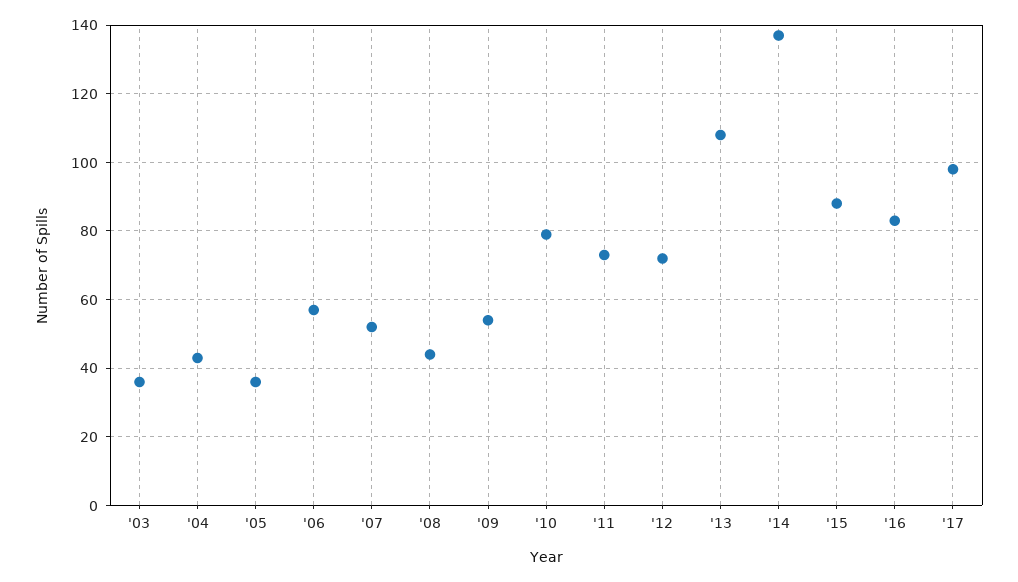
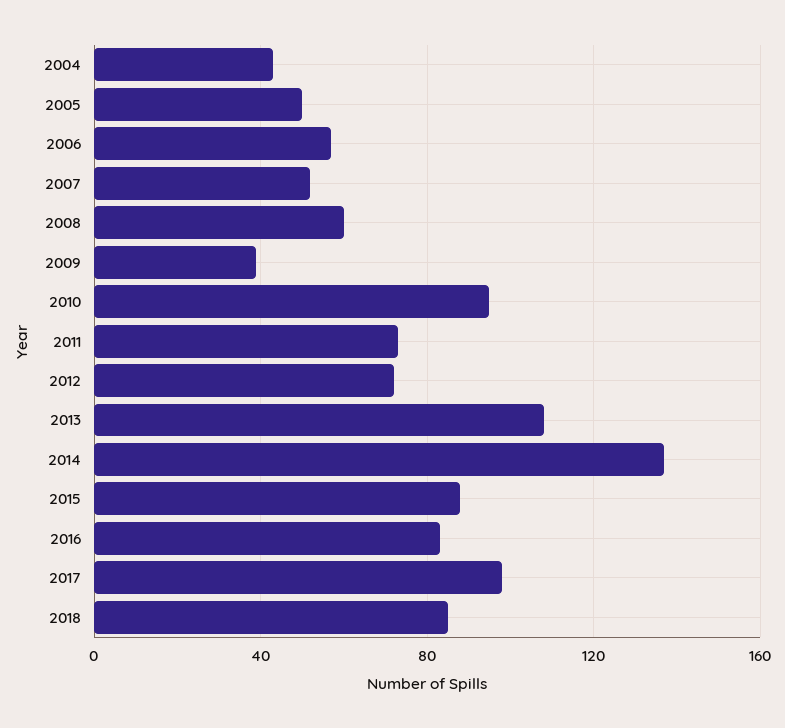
'03: 35 -> none
'05: 35 -> 50
'08: 45 -> 60
'09: 55 -> 40
'10: 80 -> 95
2018: none -> 85

